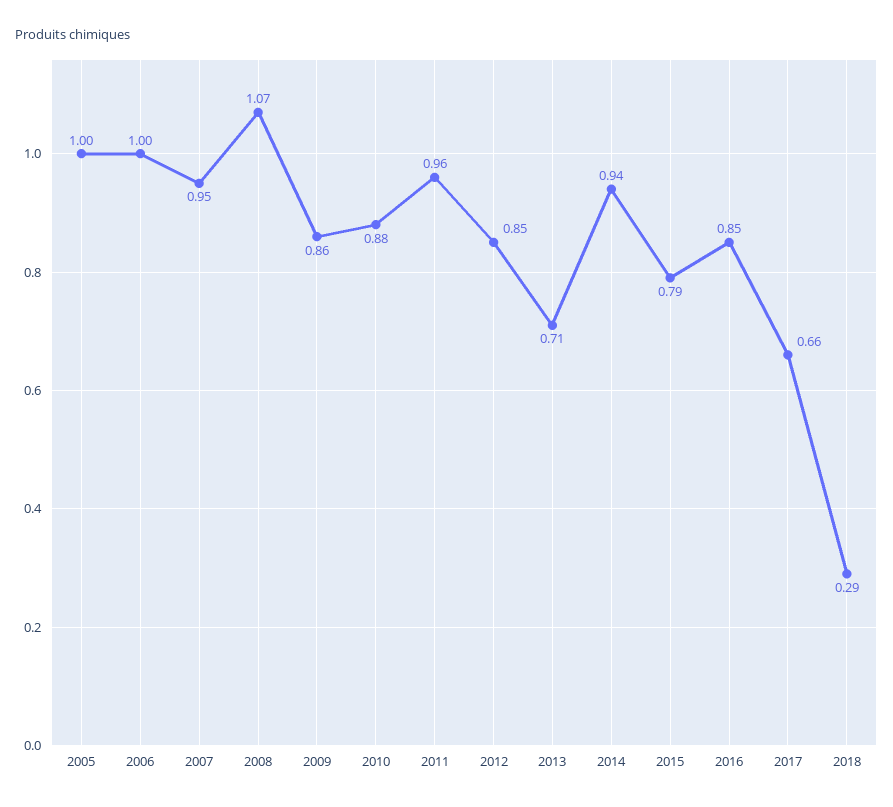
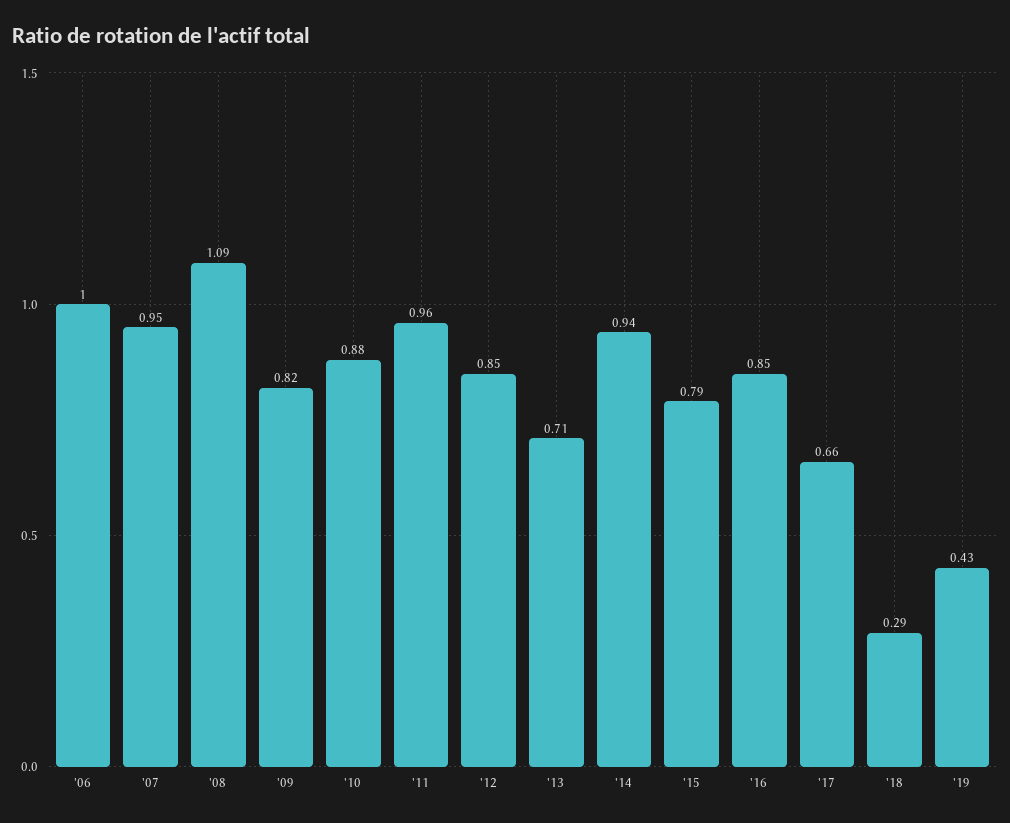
2005: 1 -> none
2008: 1.07 -> 1.09
2009: 0.86 -> 0.82
'19: none -> 0.43

